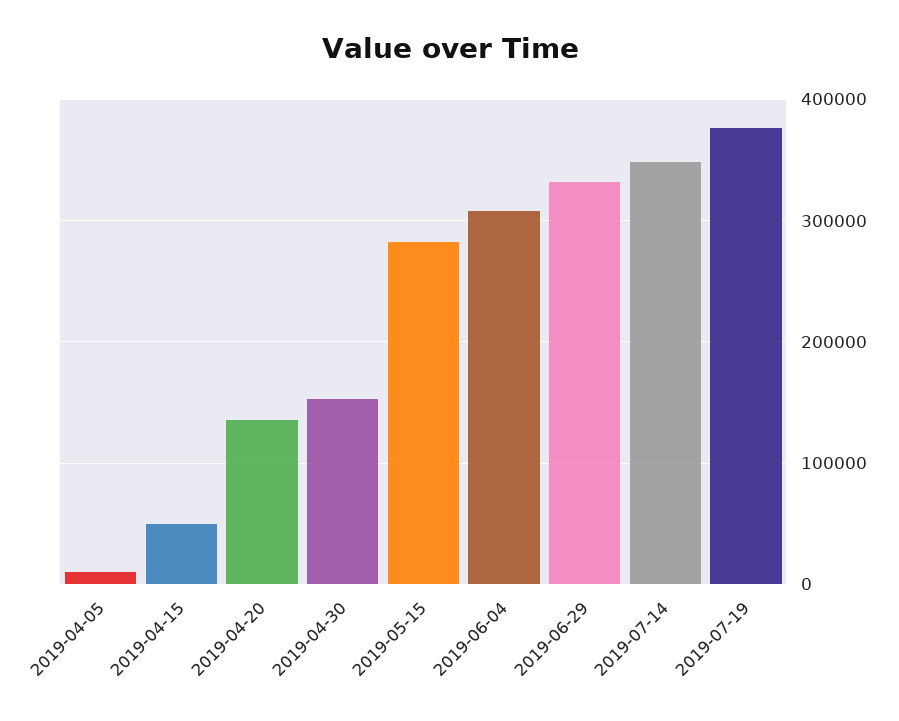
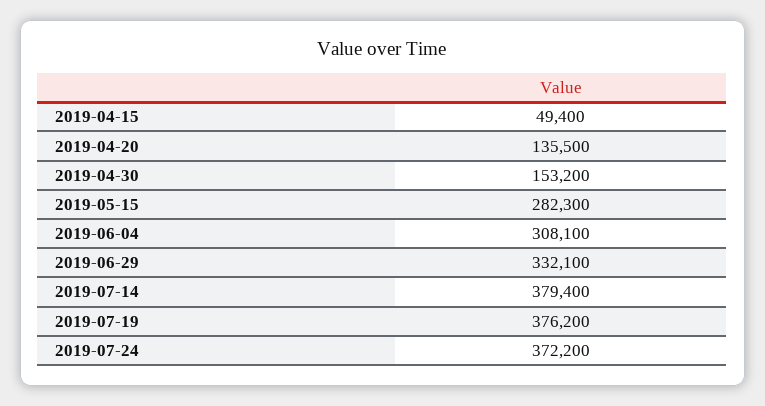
2019-04-05: 10000 -> none
2019-07-14: 350000 -> 379400
2019-07-24: none -> 372200

